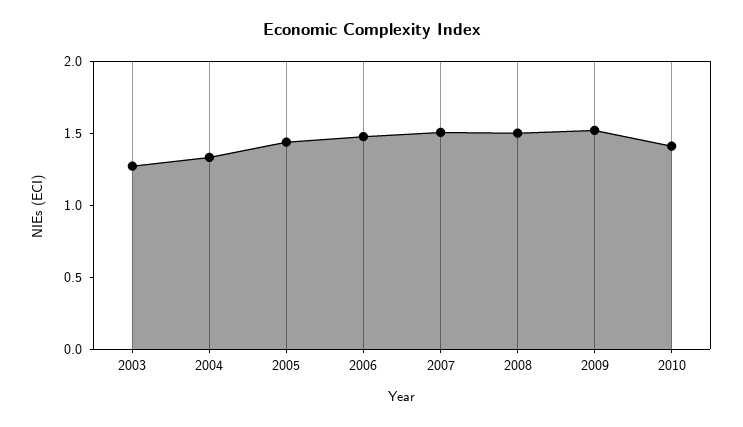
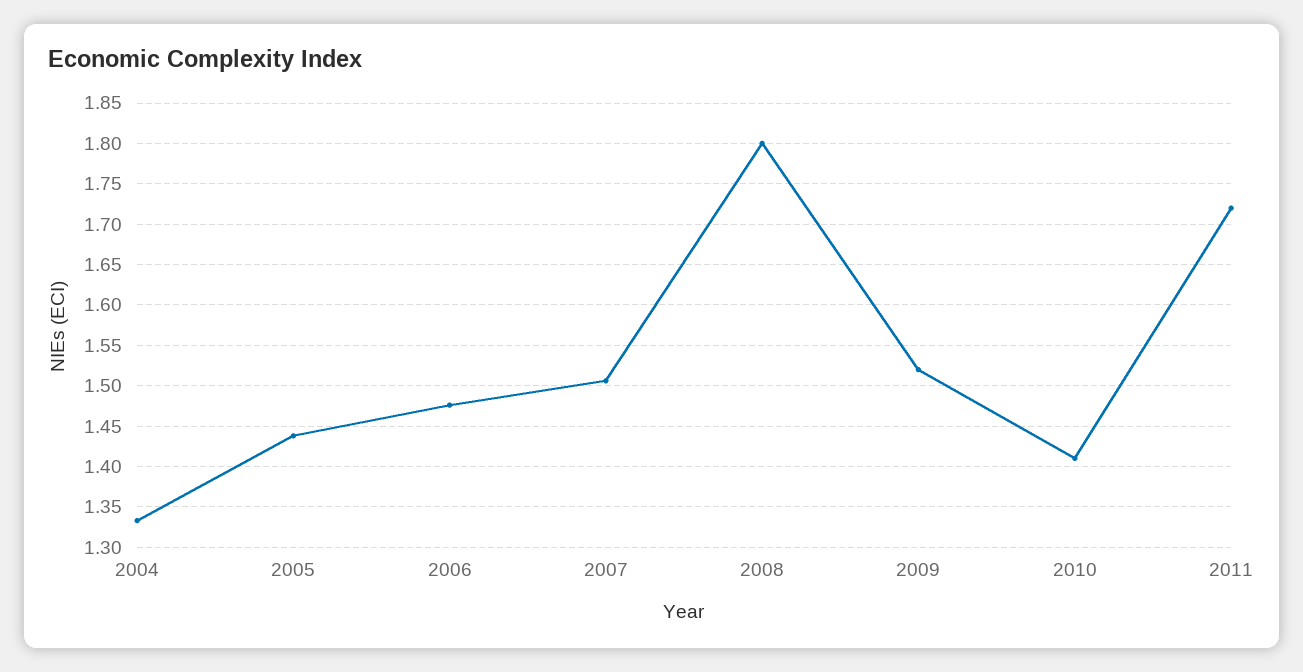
2003: 1.3 -> none
2008: 1.5 -> 1.8
2011: none -> 1.72

